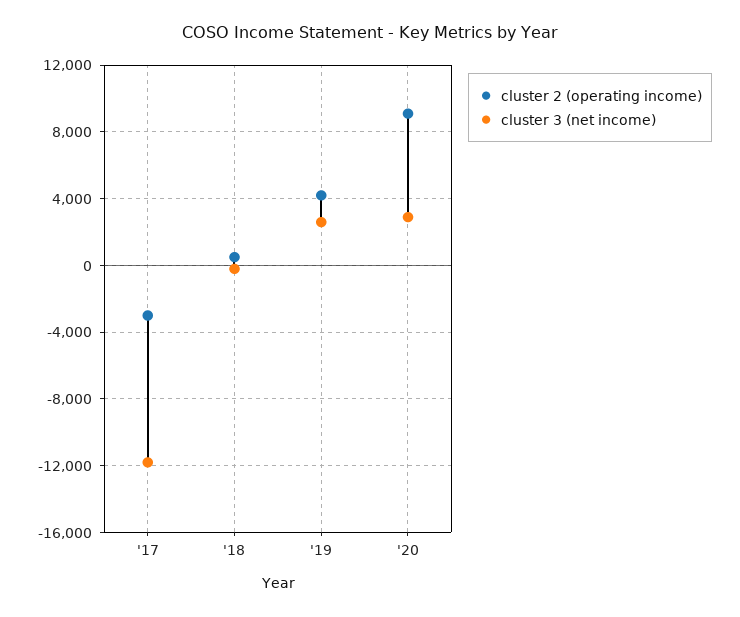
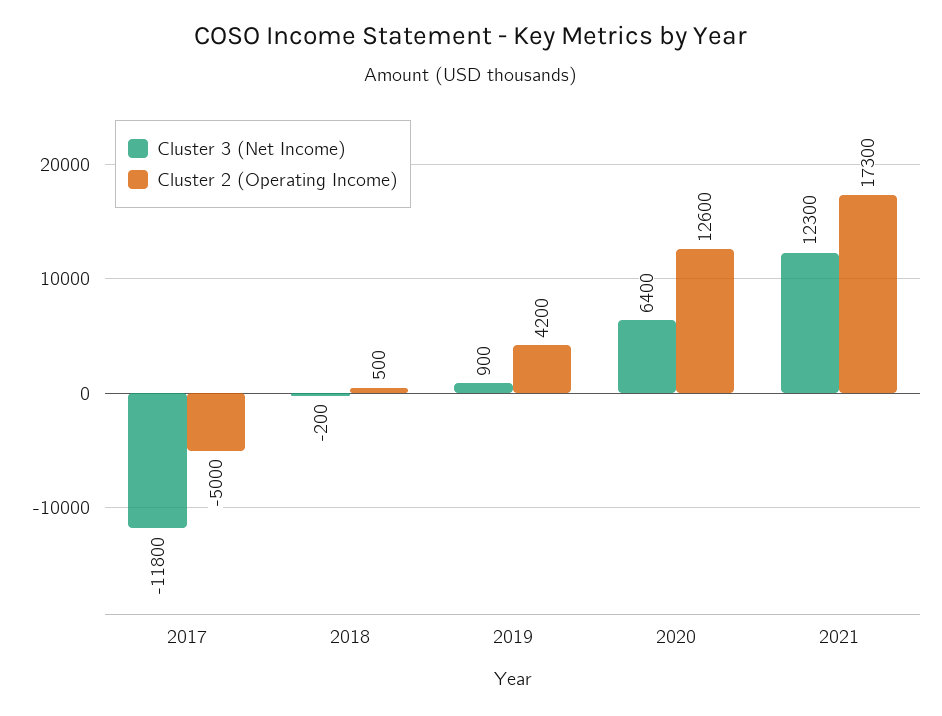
cluster 2 (operating income), '17: -3000 -> -5000
cluster 3 (net income), '19: 2500 -> 900
cluster 2 (operating income), '20: 9000 -> 12600
cluster 3 (net income), '20: 3000 -> 6400
cluster 3 (net income), 2021: none -> 12300
cluster 2 (operating income), 2021: none -> 17300

